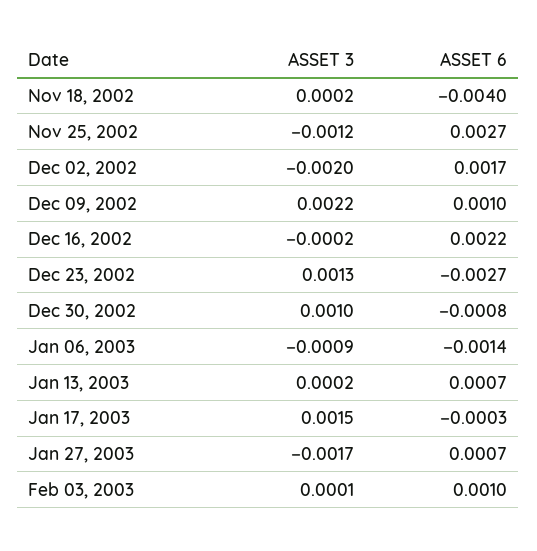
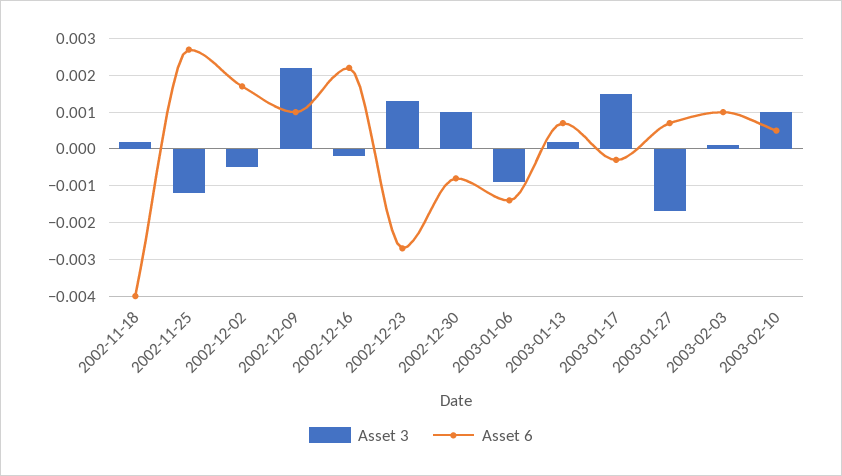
ASSET 3, Dec 02, 2002: -0.002 -> -0.0005
ASSET 3, 2003-02-10: none -> 0.001
ASSET 6, 2003-02-10: none -> 0.0005

